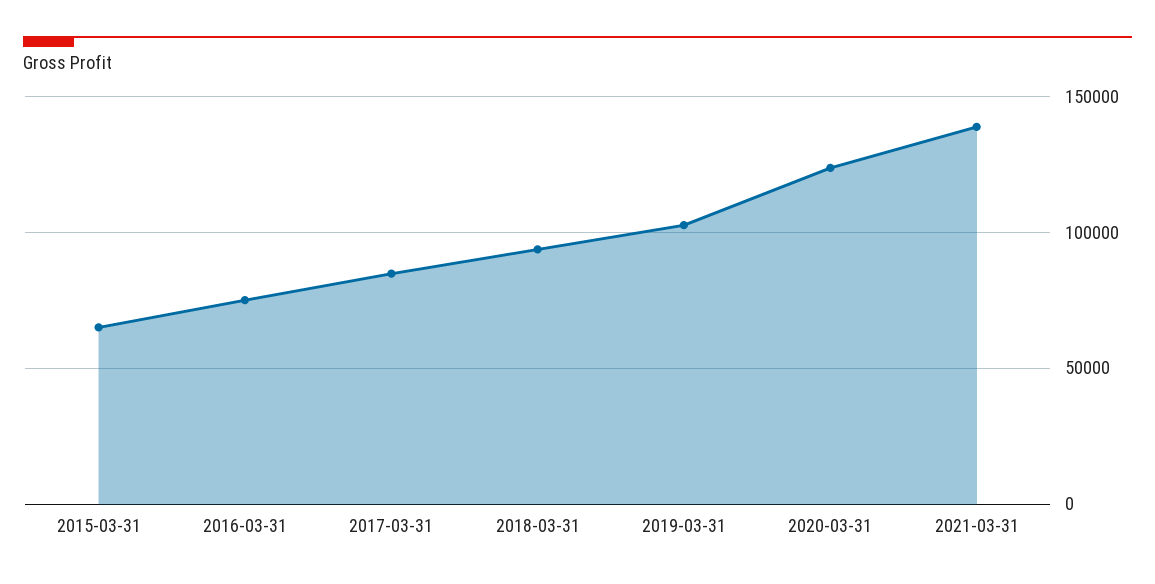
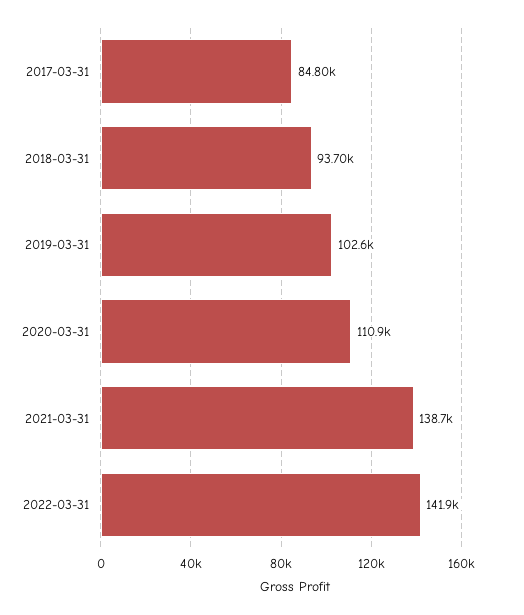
2015-03-31: 65000 -> none
2016-03-31: 75000 -> none
2020-03-31: 125000 -> 110900
2022-03-31: none -> 141900

